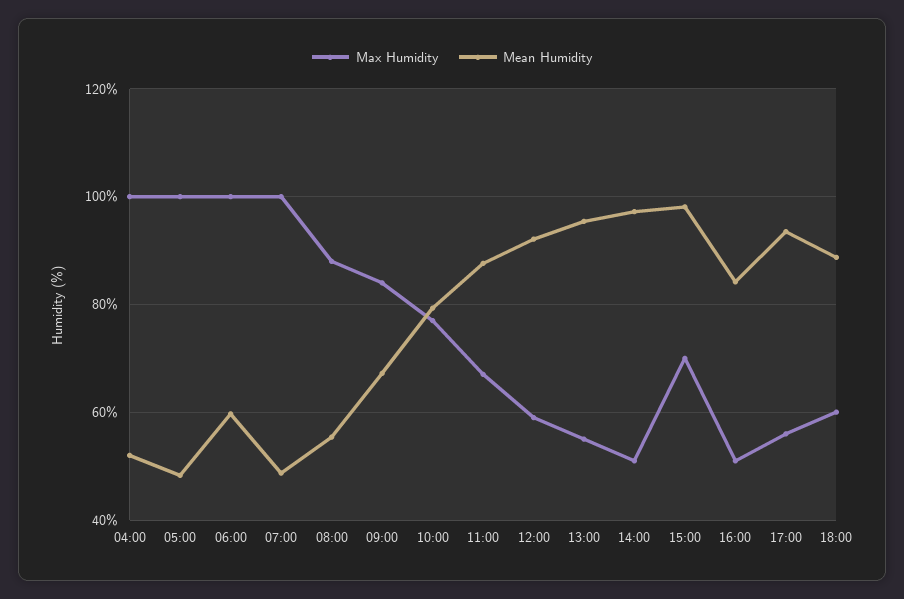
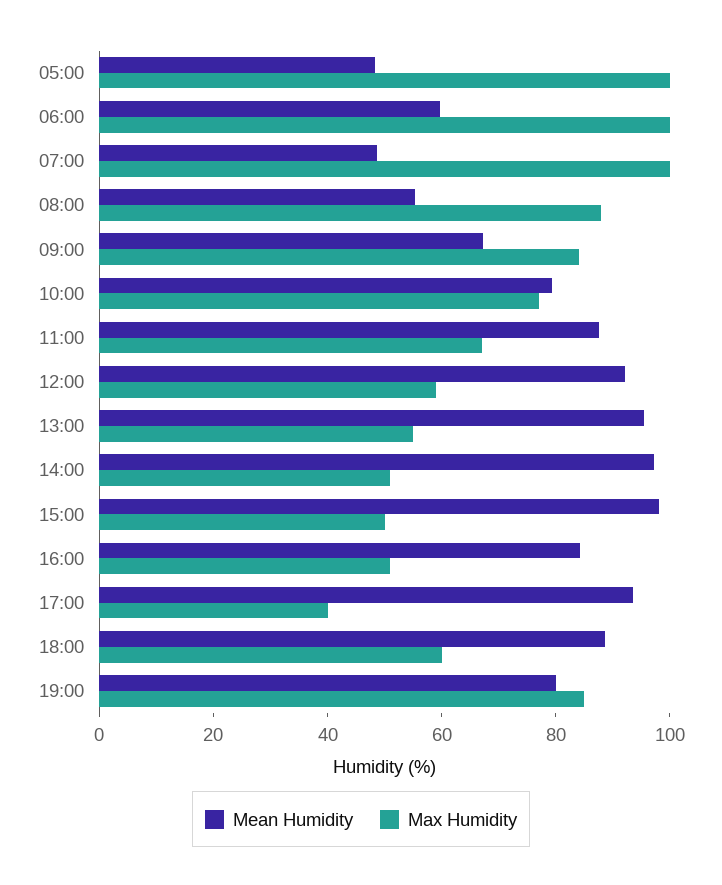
Max Humidity, 04:00: 100 -> none
Mean Humidity, 04:00: 52 -> none
Max Humidity, 15:00: 70 -> 50
Max Humidity, 17:00: 56 -> 40
Mean Humidity, 19:00: none -> 80
Max Humidity, 19:00: none -> 85

